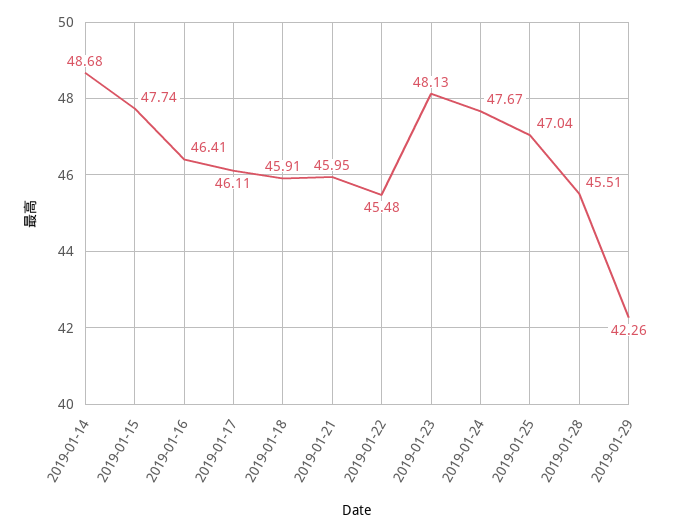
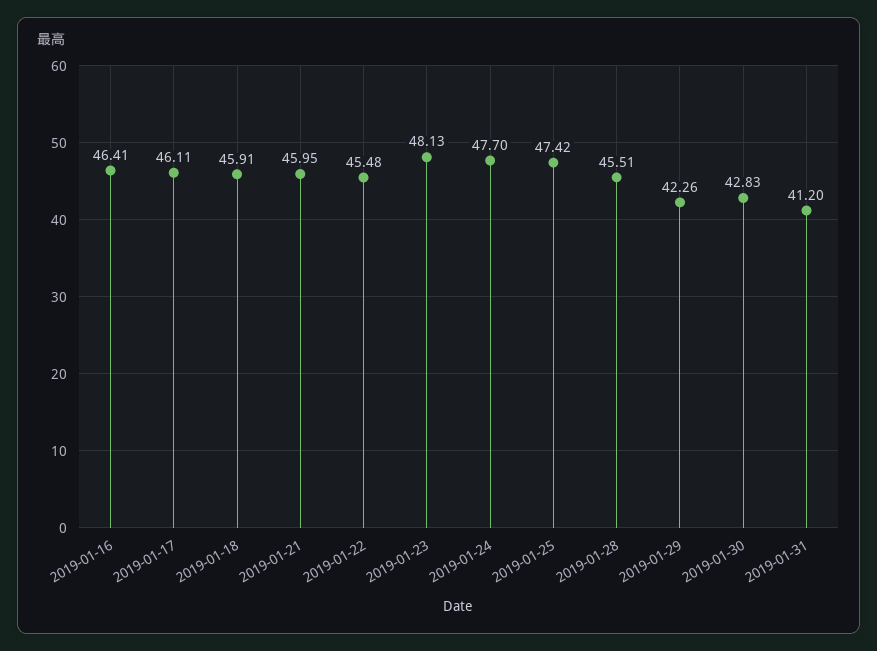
2019-01-14: 48.68 -> none
2019-01-15: 47.74 -> none
2019-01-24: 47.67 -> 47.7
2019-01-25: 47.04 -> 47.42
2019-01-30: none -> 42.83
2019-01-31: none -> 41.2

